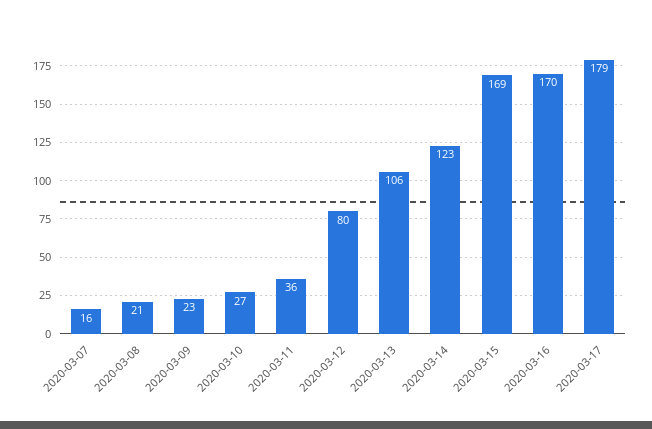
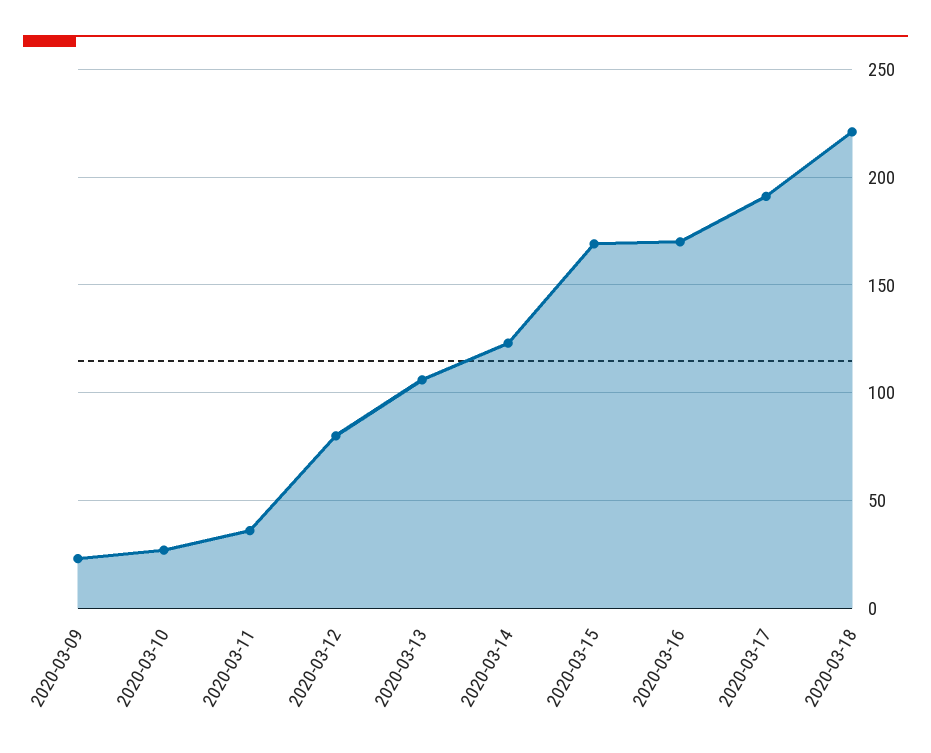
2020-03-07: 16 -> none
2020-03-08: 21 -> none
2020-03-17: 179 -> 190
2020-03-18: none -> 220

